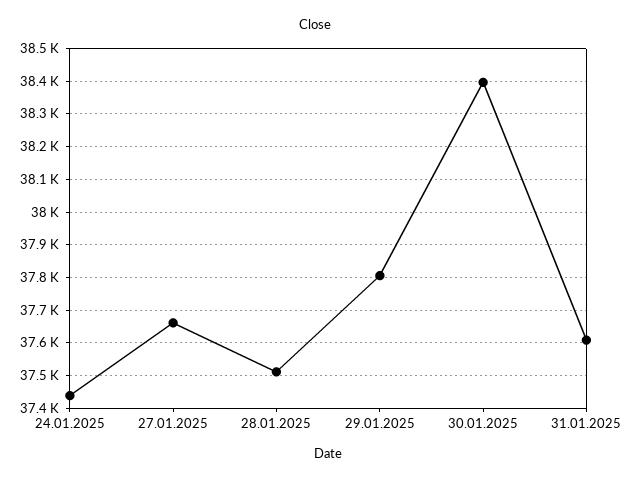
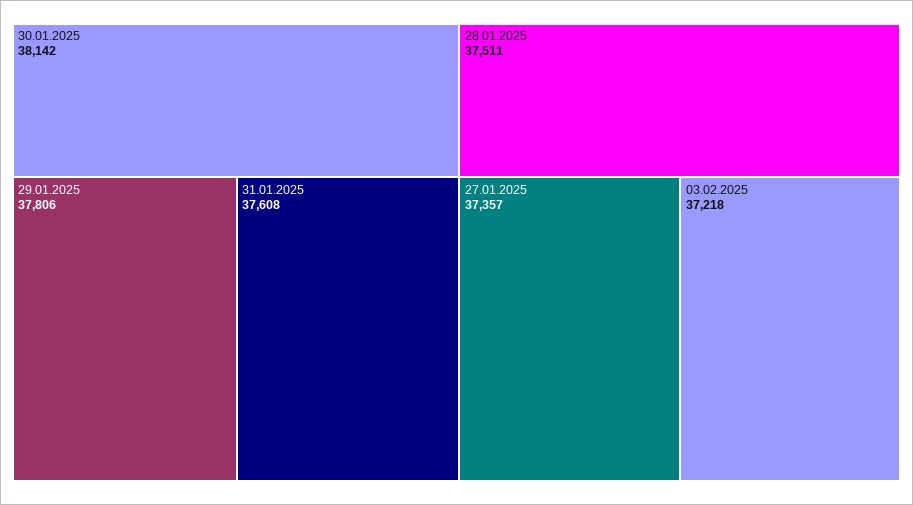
24.01.2025: 37440 -> none
27.01.2025: 37660 -> 37357
30.01.2025: 38400 -> 38142
03.02.2025: none -> 37218

